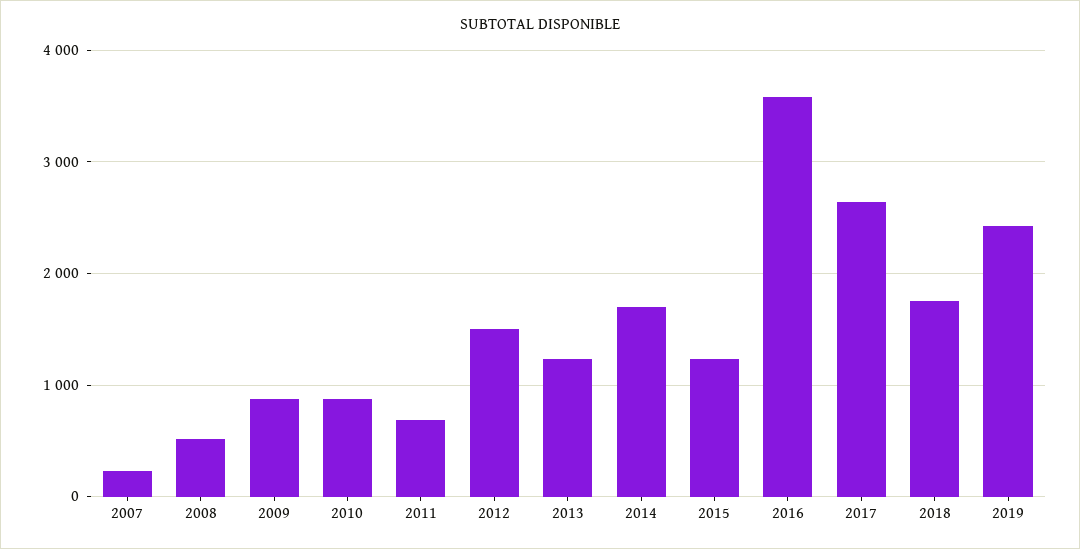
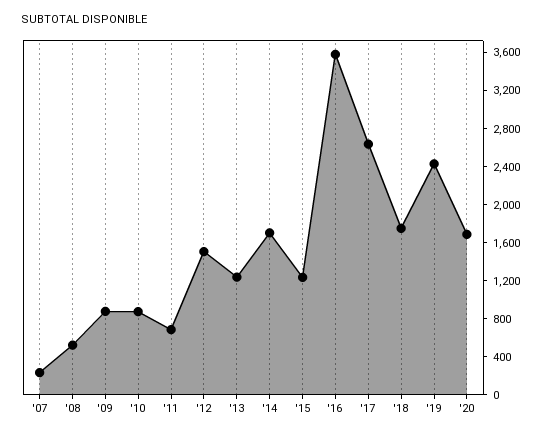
'20: none -> 1700

